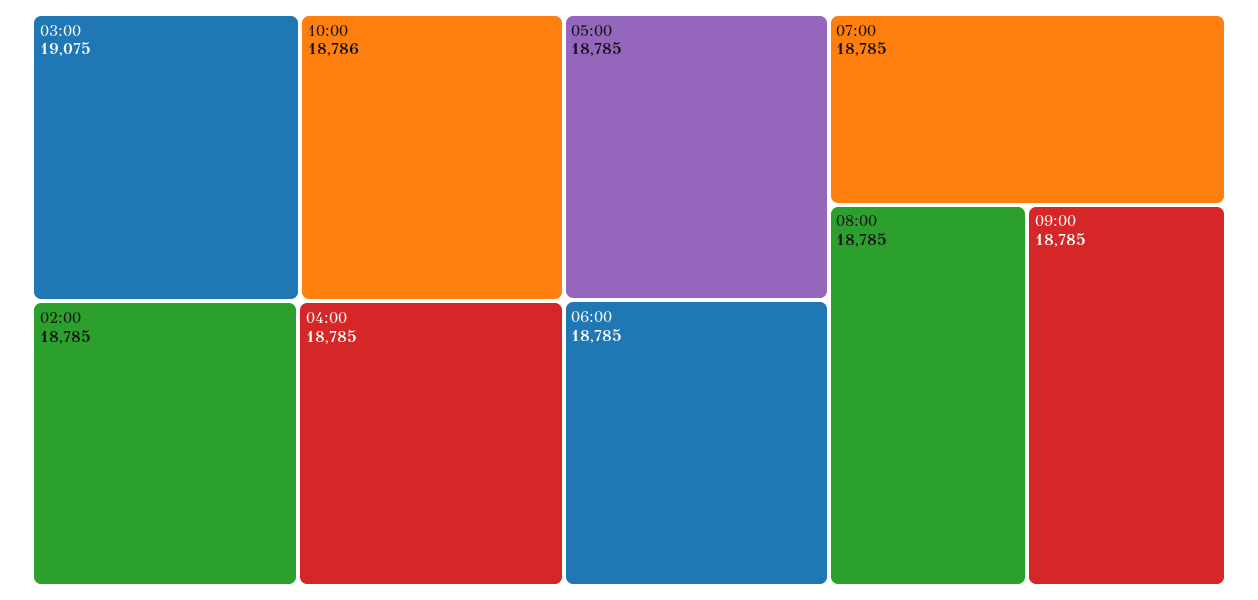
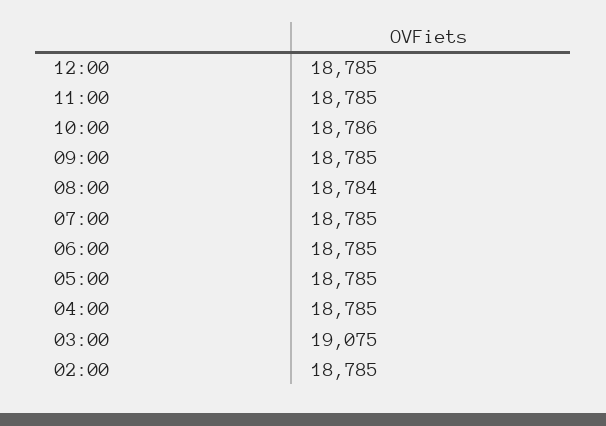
08:00: 18785 -> 18784
12:00: none -> 18785
11:00: none -> 18785

